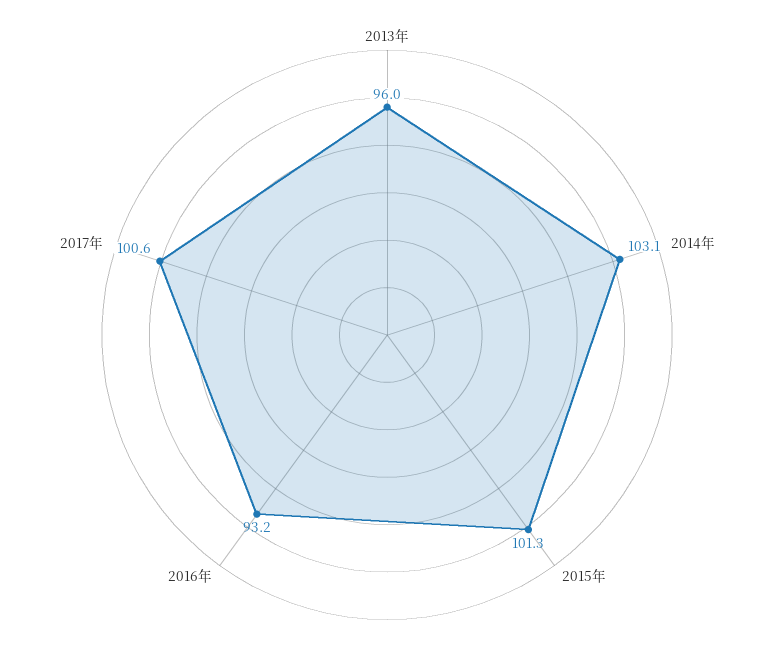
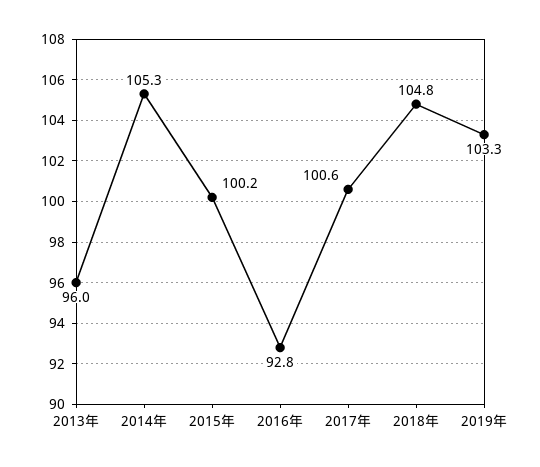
2014年: 103.1 -> 105.3
2015年: 101.3 -> 100.2
2016年: 93.2 -> 92.8
2018年: none -> 104.8
2019年: none -> 103.3

